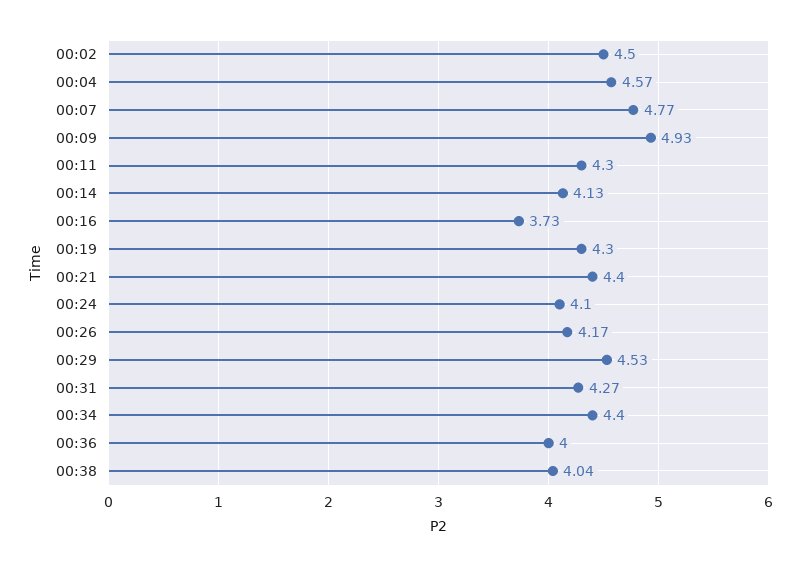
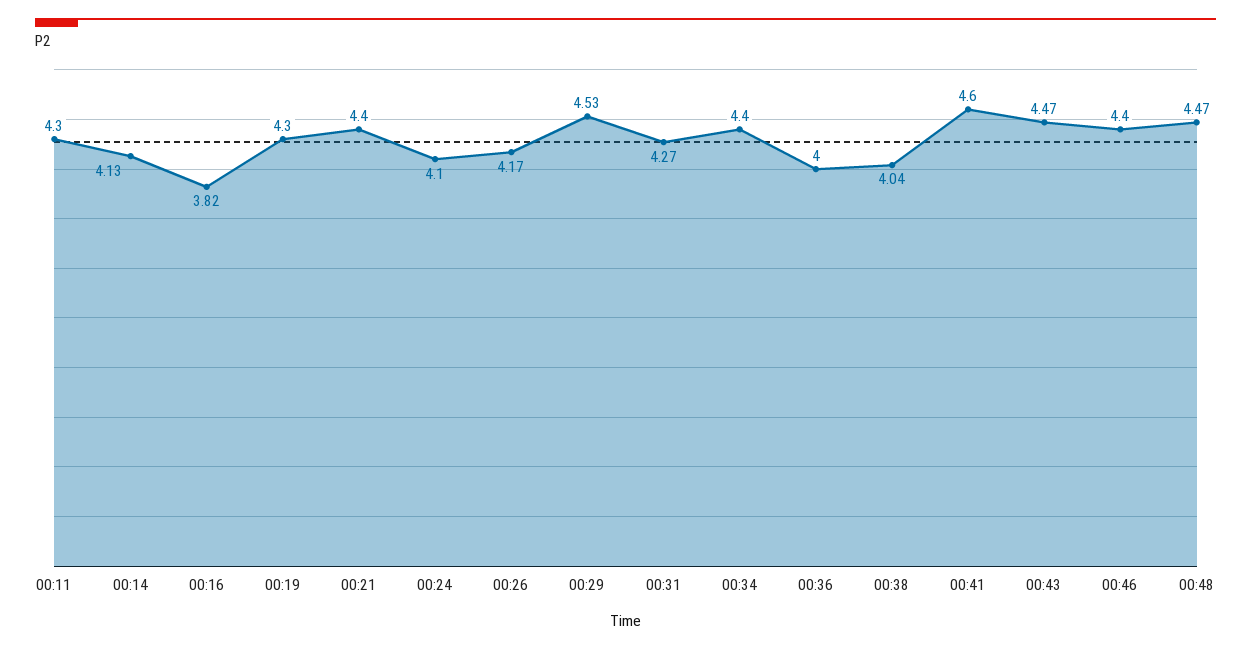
00:02: 4.5 -> none
00:04: 4.57 -> none
00:07: 4.77 -> none
00:09: 4.93 -> none
00:16: 3.73 -> 3.82
00:41: none -> 4.6
00:43: none -> 4.47
00:46: none -> 4.4
00:48: none -> 4.47

